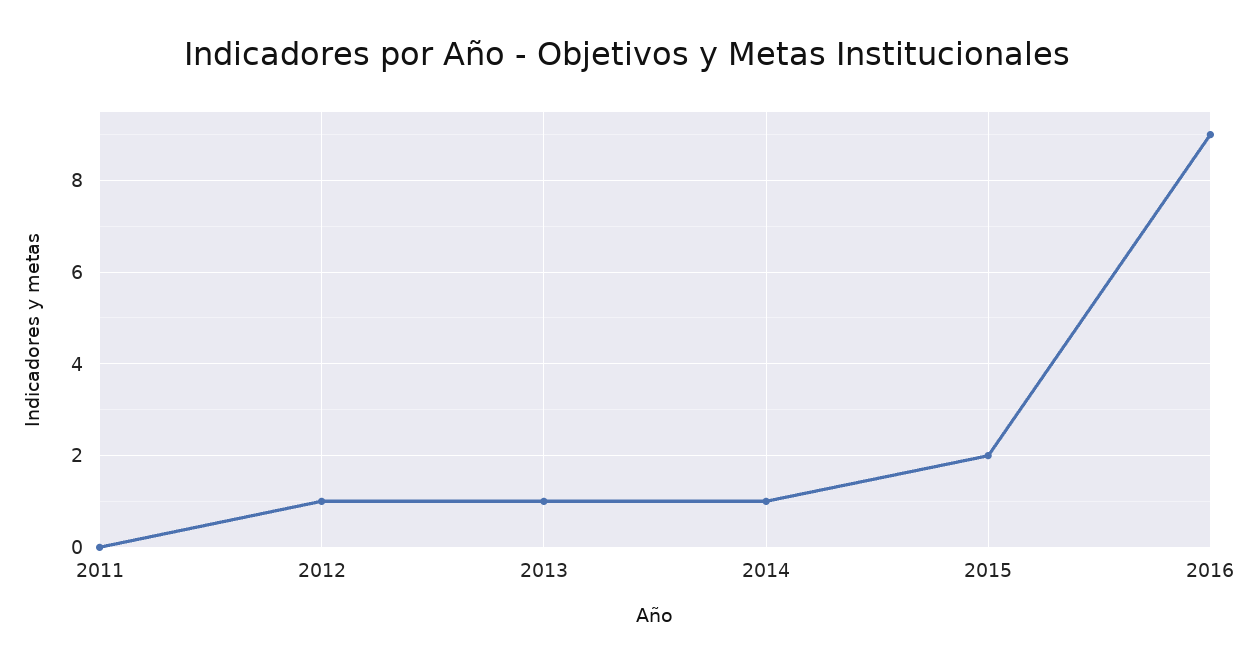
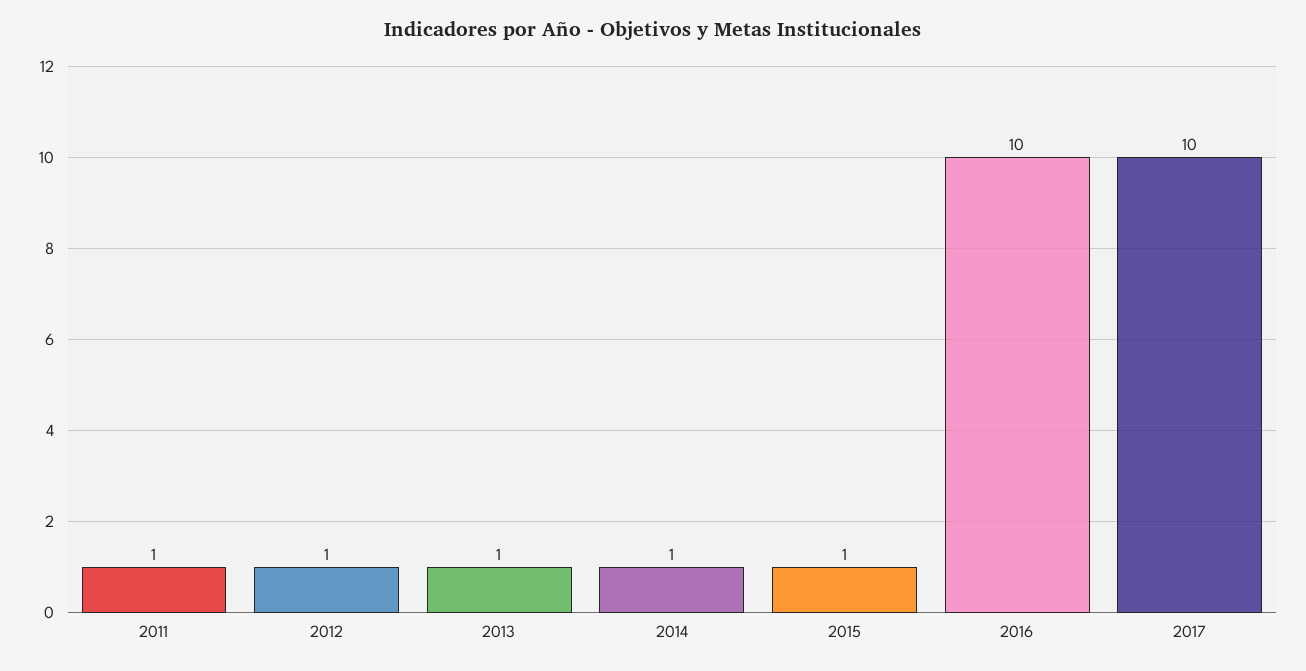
2011: 0 -> 1
2015: 2 -> 1
2016: 9 -> 10
2017: none -> 10

